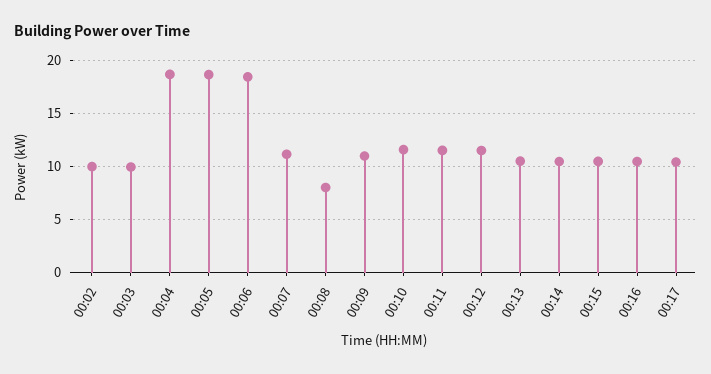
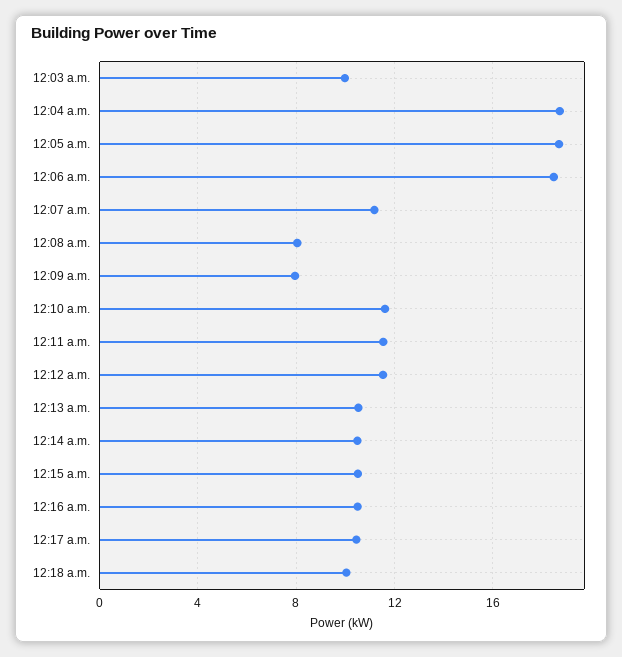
00:02: 10 -> none
00:09: 11 -> 8
12:18 a.m.: none -> 10

